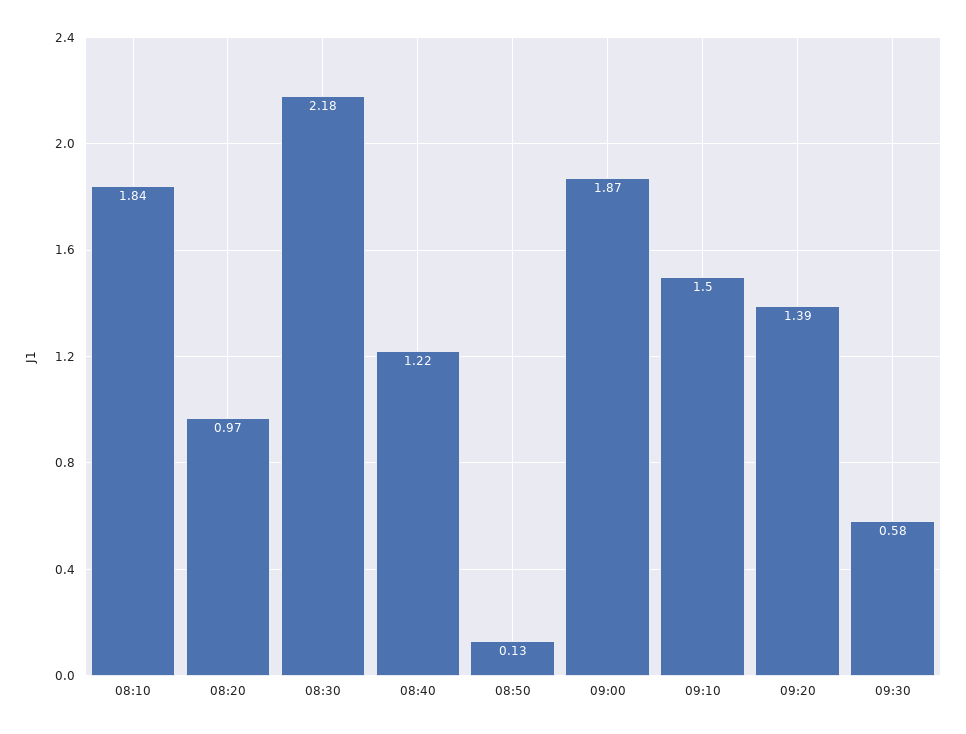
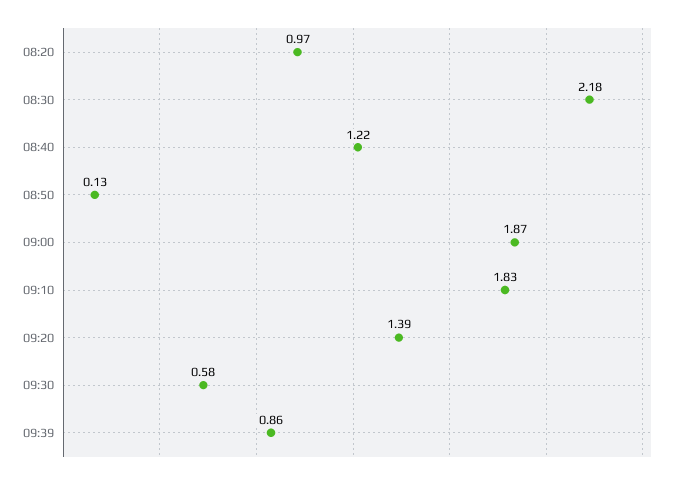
08:10: 1.84 -> none
09:10: 1.5 -> 1.83
09:39: none -> 0.86

